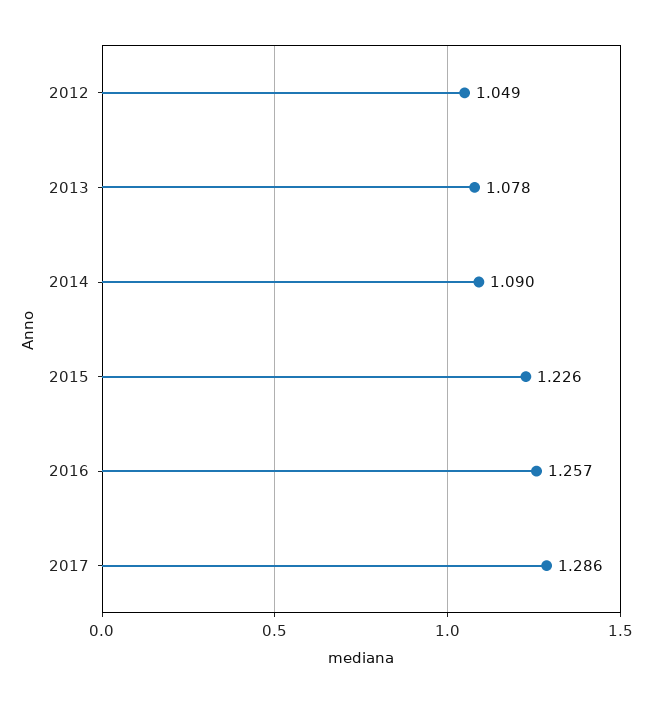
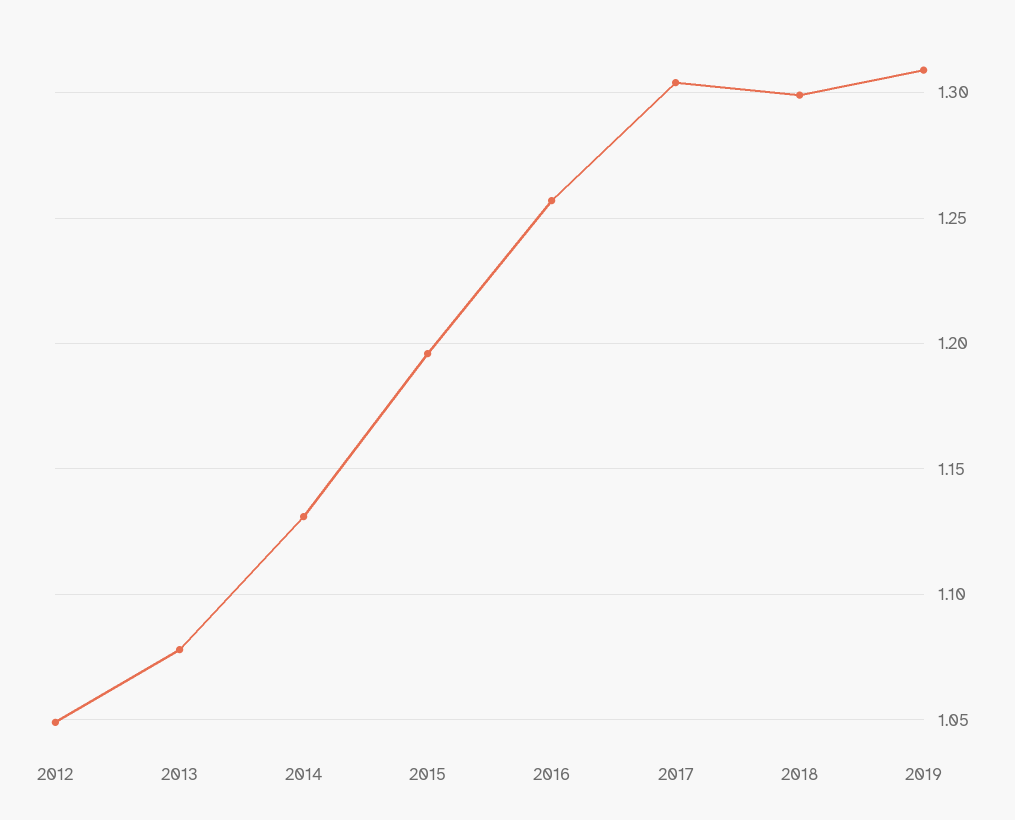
2014: 1.09 -> 1.13
2015: 1.226 -> 1.195
2017: 1.286 -> 1.305
2018: none -> 1.3
2019: none -> 1.31

